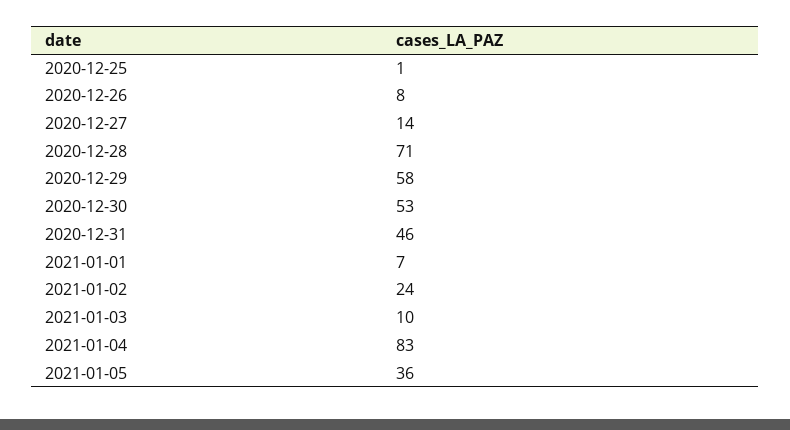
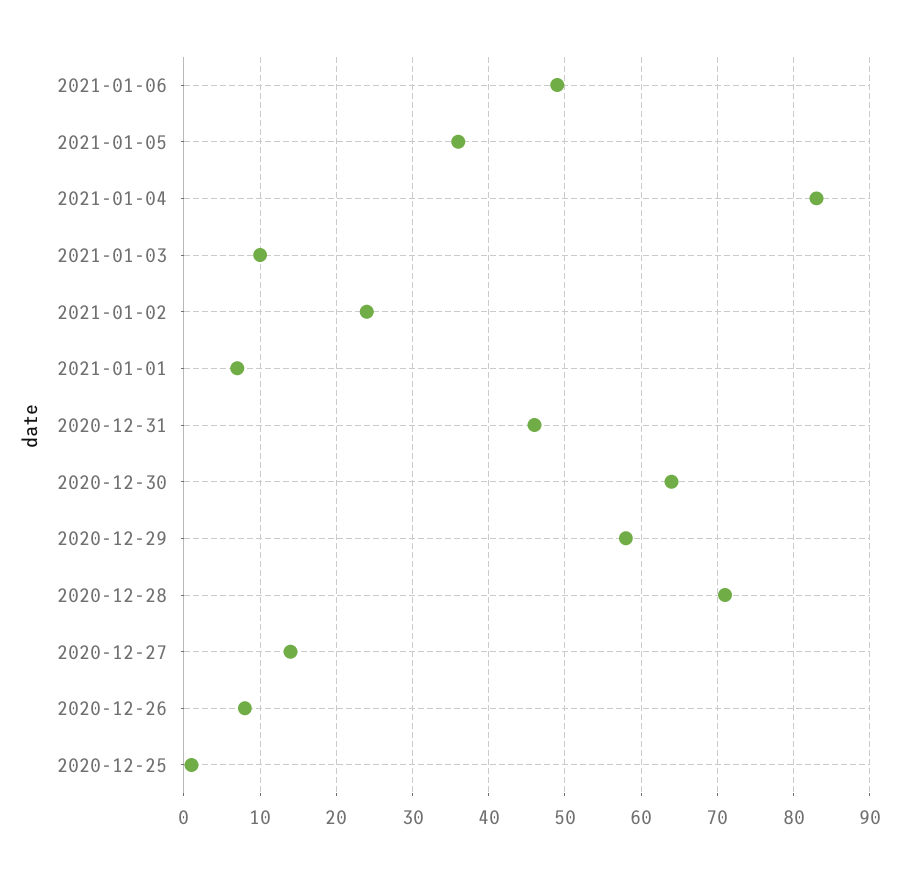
2020-12-30: 53 -> 64
2021-01-06: none -> 49

